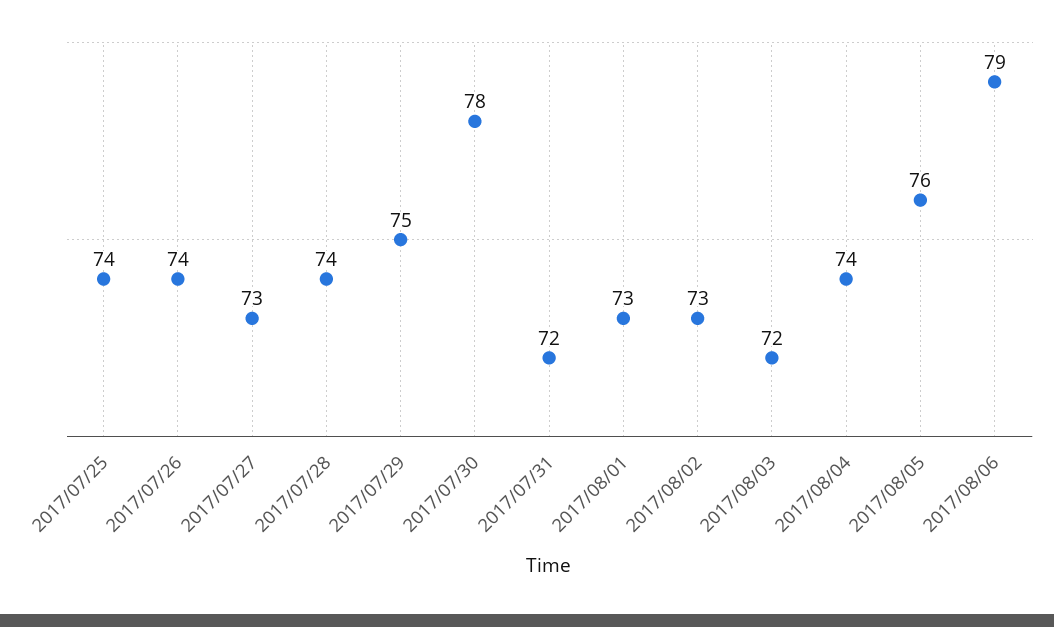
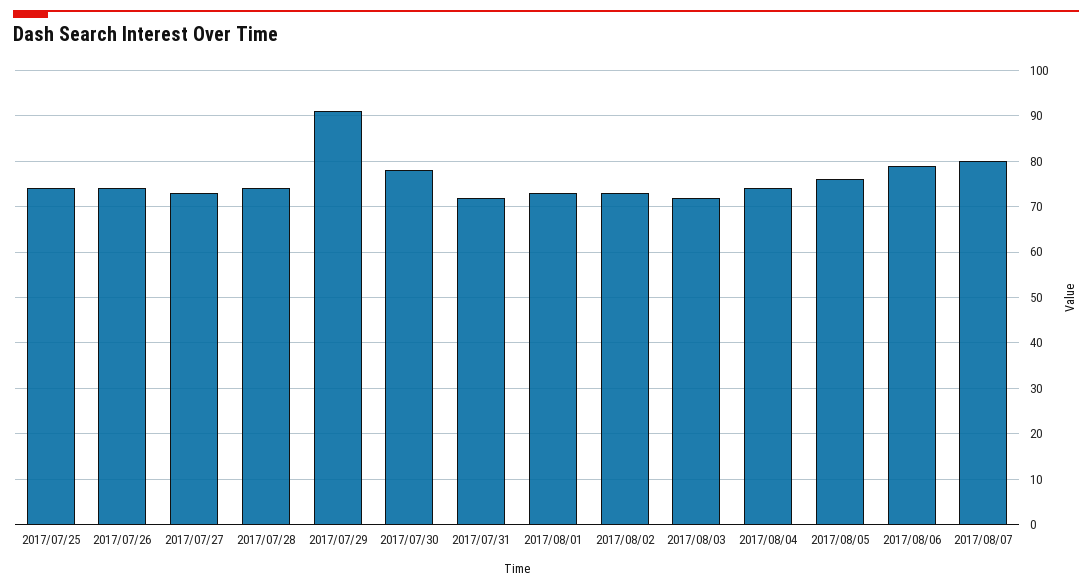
2017/07/29: 75 -> 90
2017/08/07: none -> 80

